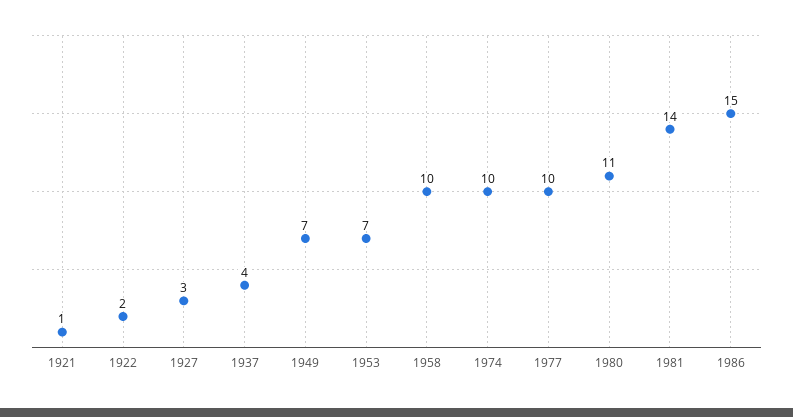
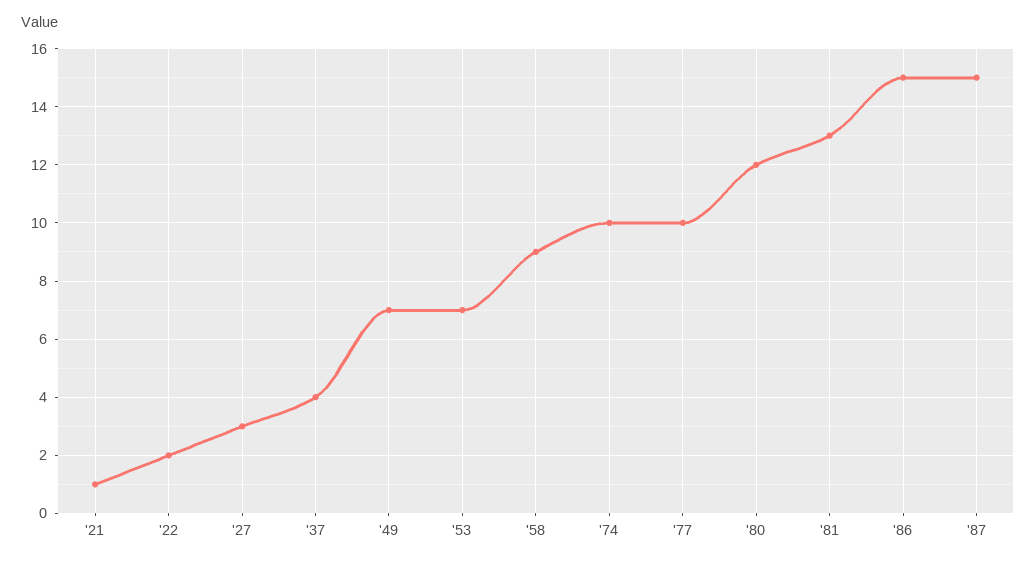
1958: 10 -> 9
1980: 11 -> 12
1981: 14 -> 13
'87: none -> 15

